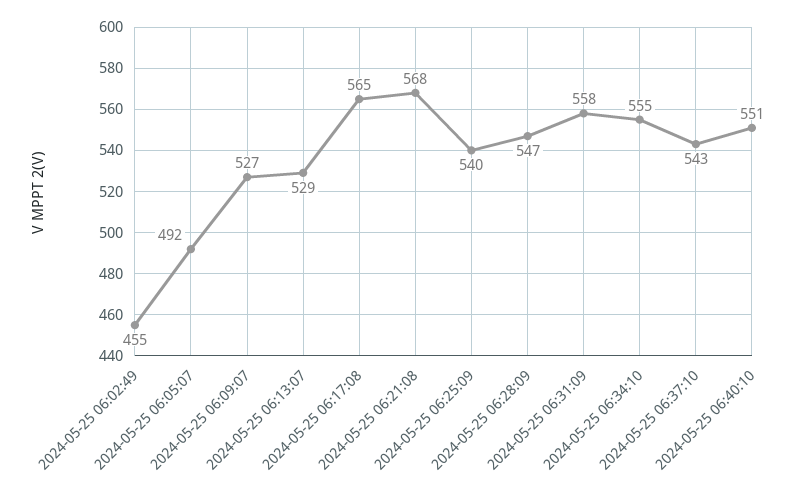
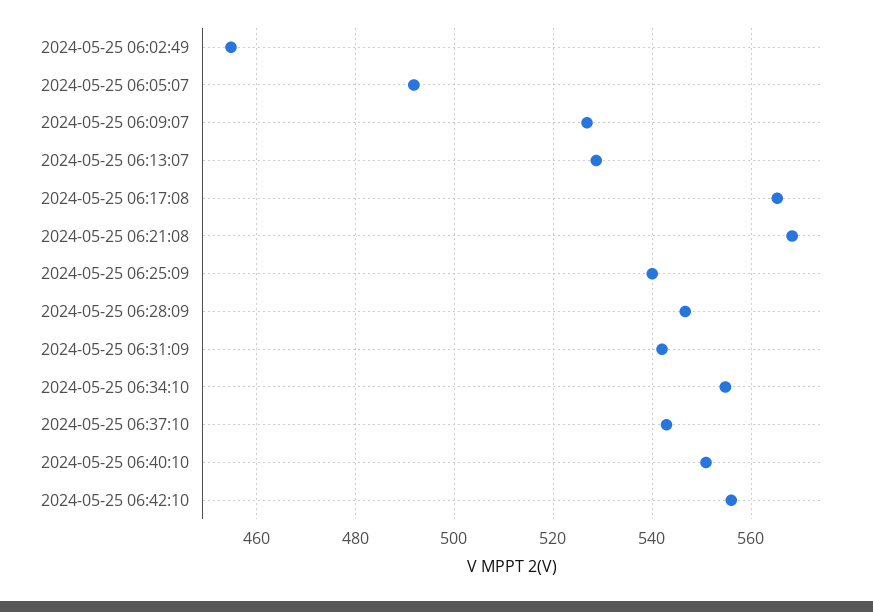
2024-05-25 06:31:09: 558 -> 542
2024-05-25 06:42:10: none -> 556

